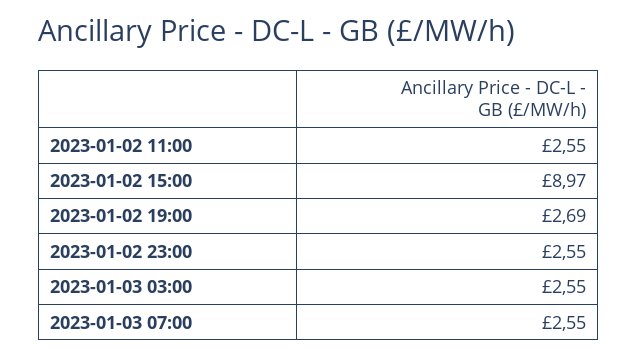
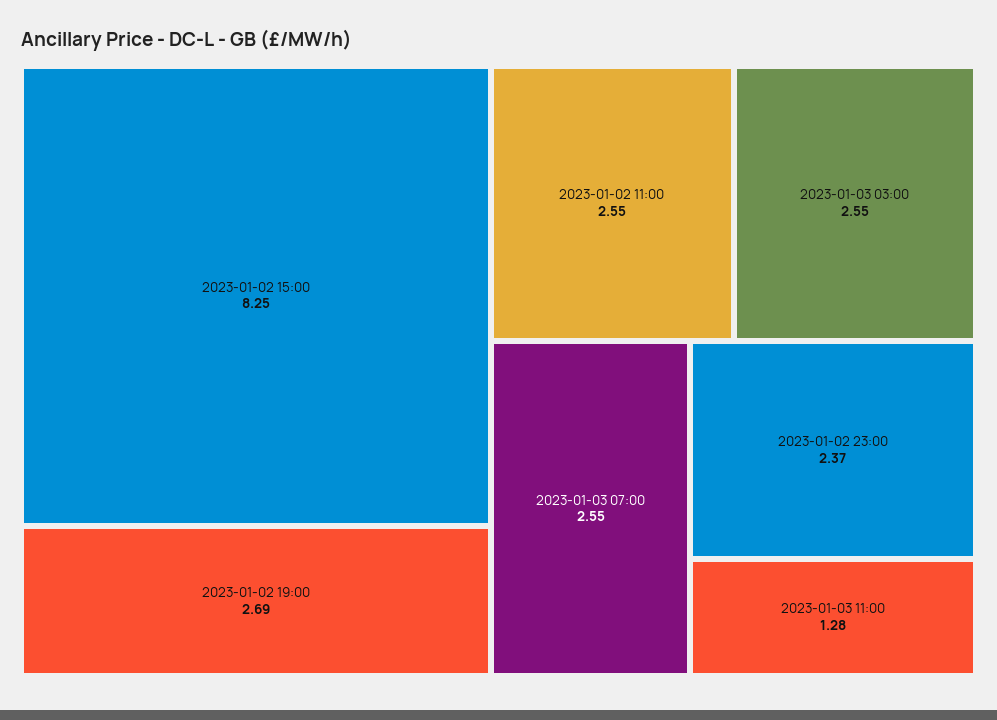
2023-01-02 15:00: 8.97 -> 8.25
2023-01-02 23:00: 2.55 -> 2.37
2023-01-03 11:00: none -> 1.28

